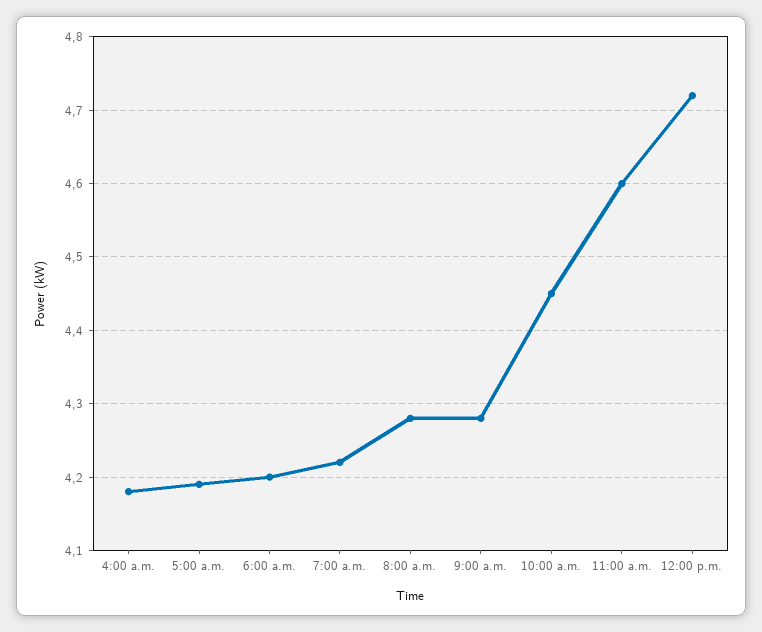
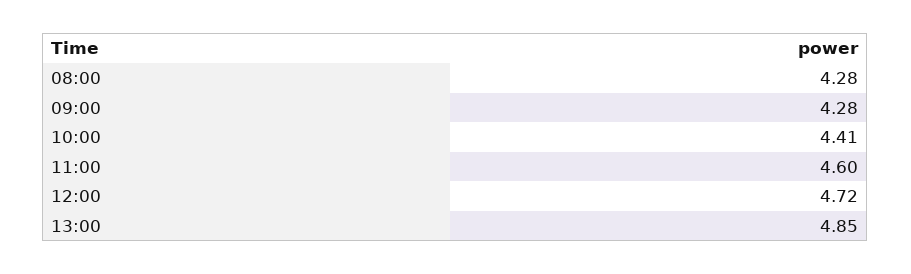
4:00 a.m.: 4.18 -> none
5:00 a.m.: 4.19 -> none
6:00 a.m.: 4.2 -> none
7:00 a.m.: 4.22 -> none
10:00 a.m.: 4.45 -> 4.41
13:00: none -> 4.85

